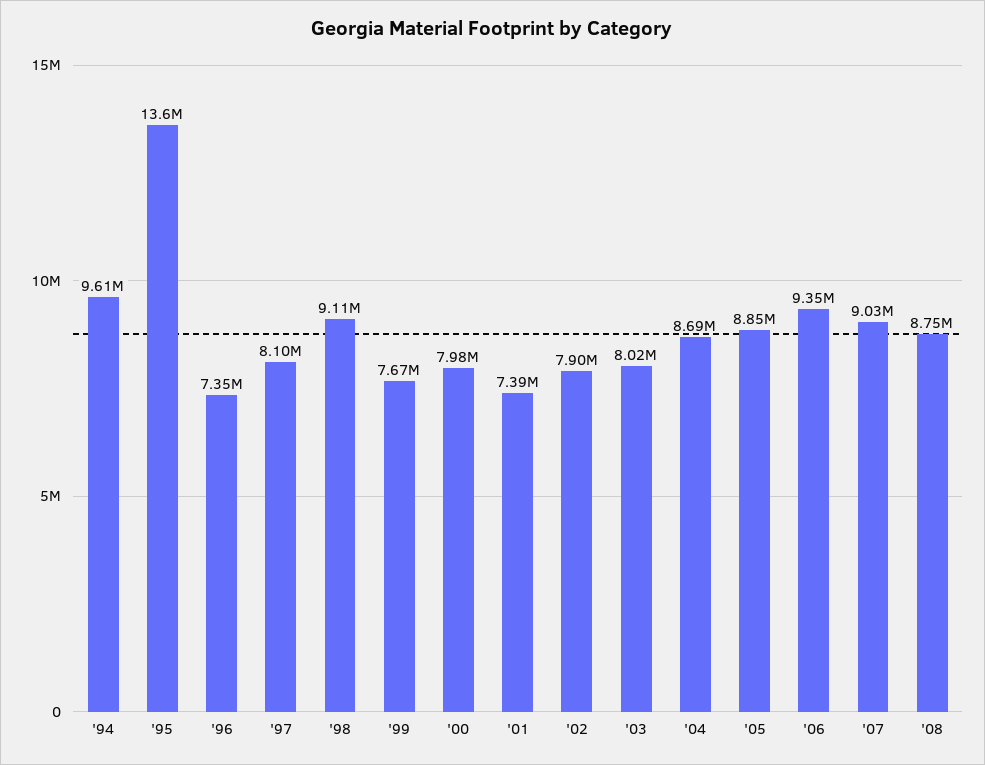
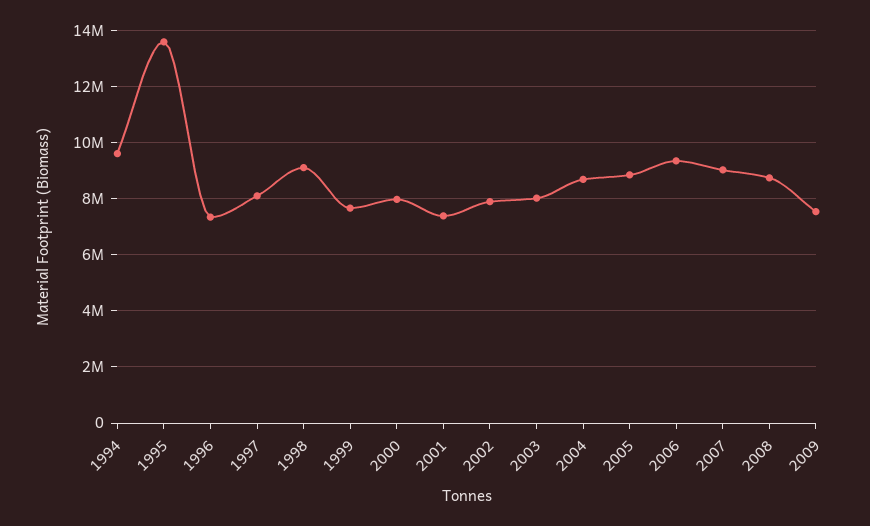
2009: none -> 7500000

